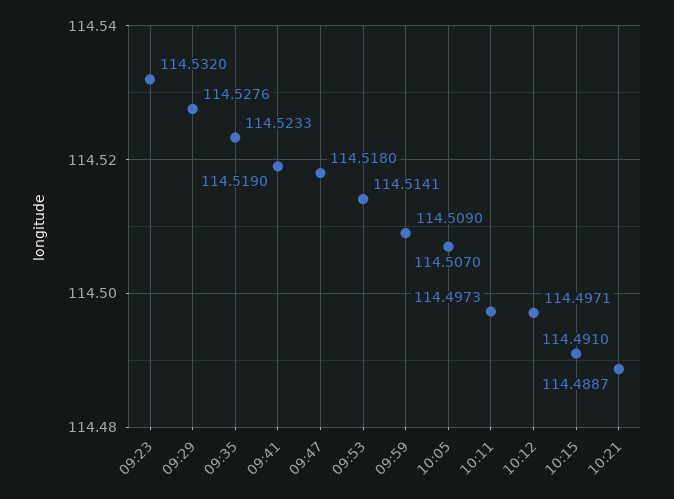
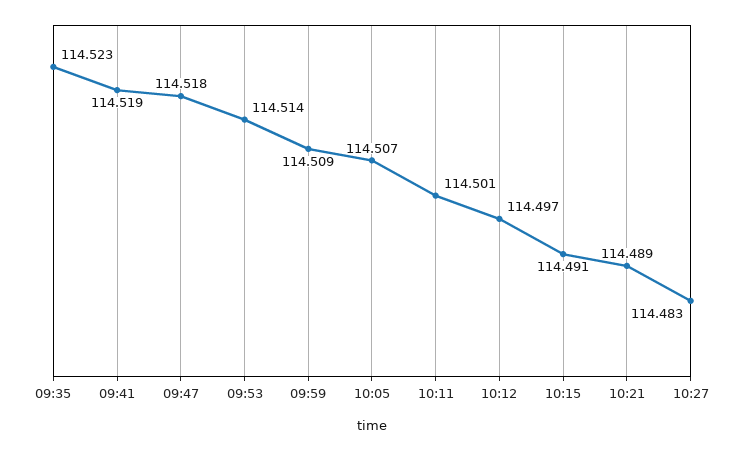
09:23: 114.532 -> none
09:29: 114.5276 -> none
10:11: 114.4973 -> 114.501
10:27: none -> 114.483

